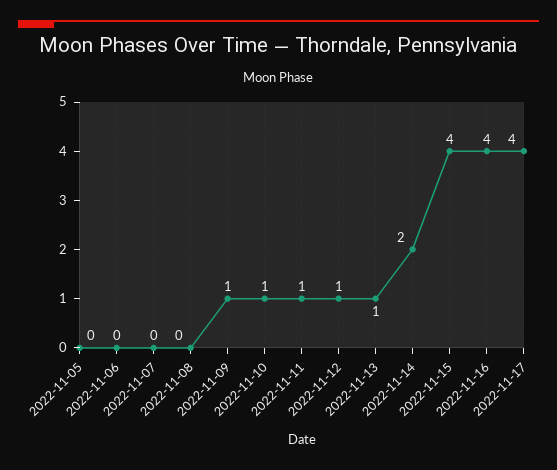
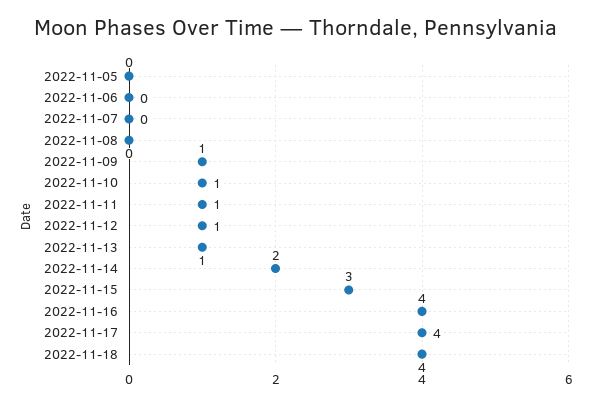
2022-11-15: 4 -> 3
2022-11-18: none -> 4

